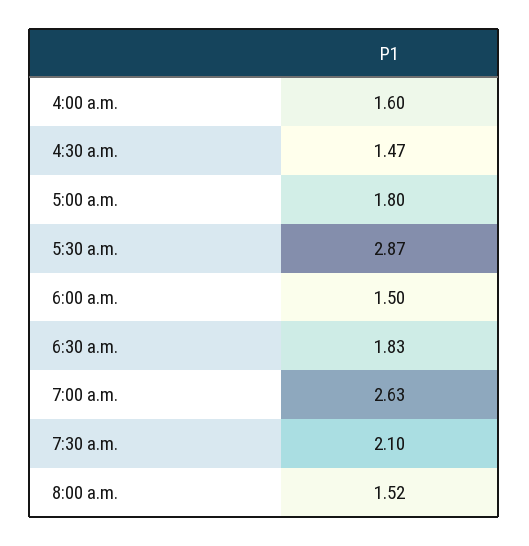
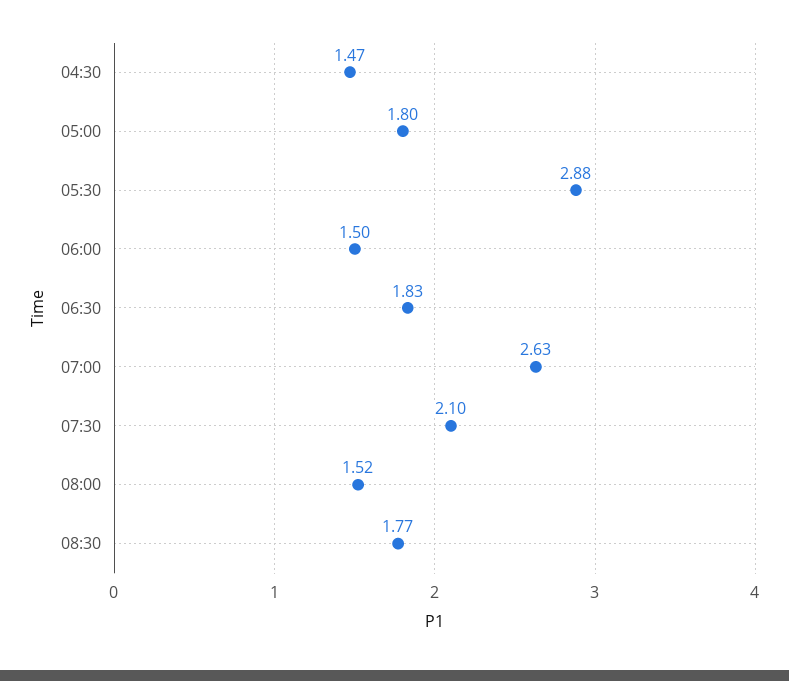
4:00 a.m.: 1.6 -> none
5:30 a.m.: 2.87 -> 2.88
08:30: none -> 1.77

